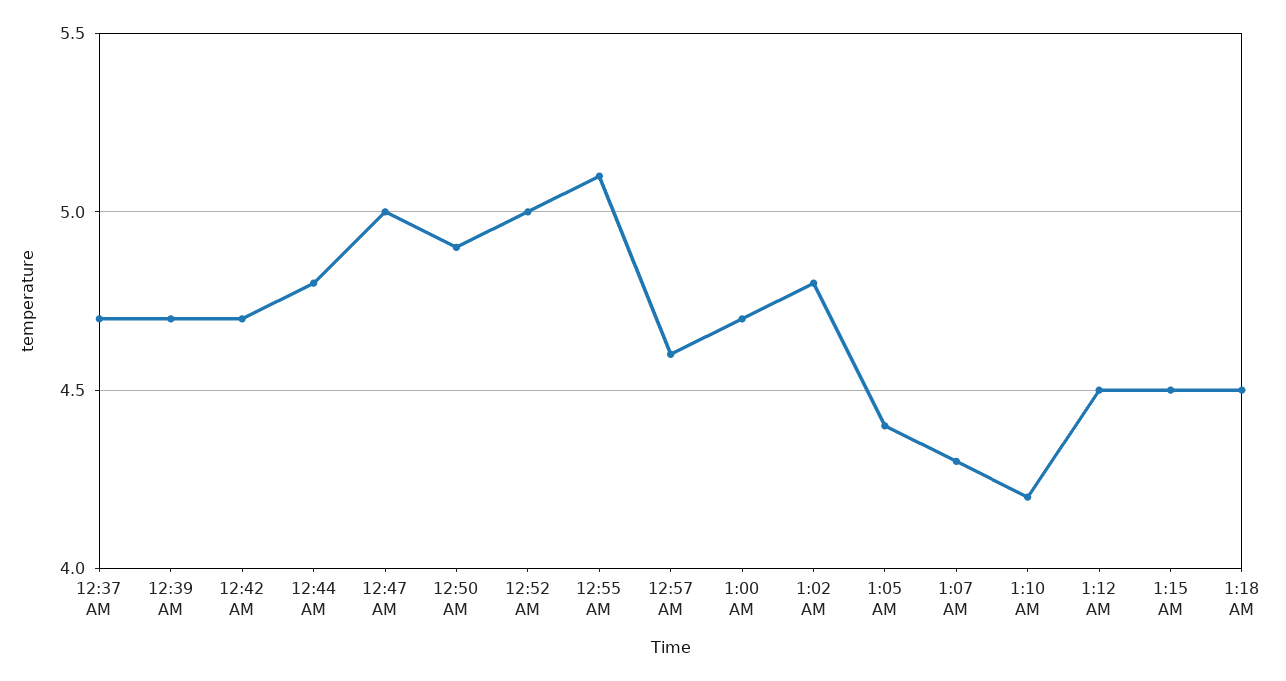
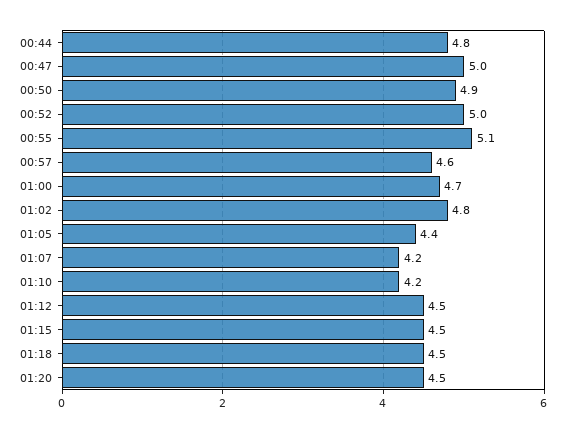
12:37 AM: 4.7 -> none
12:39 AM: 4.7 -> none
12:42 AM: 4.7 -> none
1:07 AM: 4.3 -> 4.2
01:20: none -> 4.5

